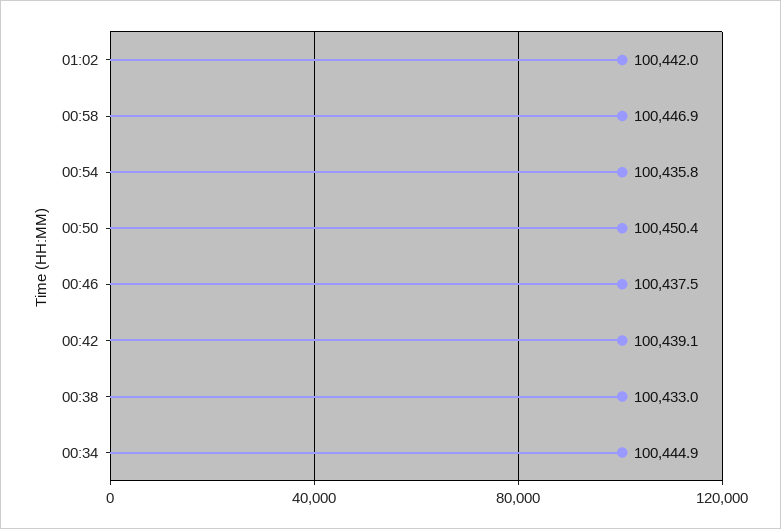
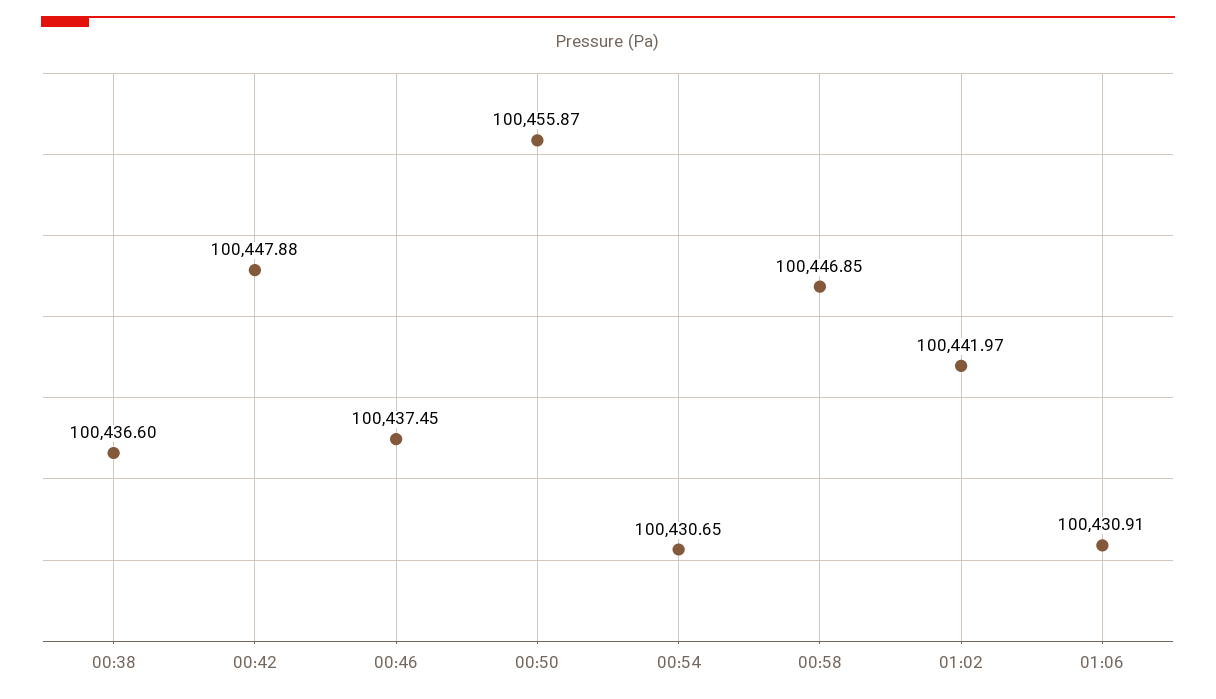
00:54: 100435.8 -> 100430.65
00:50: 100450.4 -> 100455.87
00:42: 100439.1 -> 100447.88
00:38: 100433 -> 100436.6
00:34: 100444.9 -> none
01:06: none -> 100430.91

